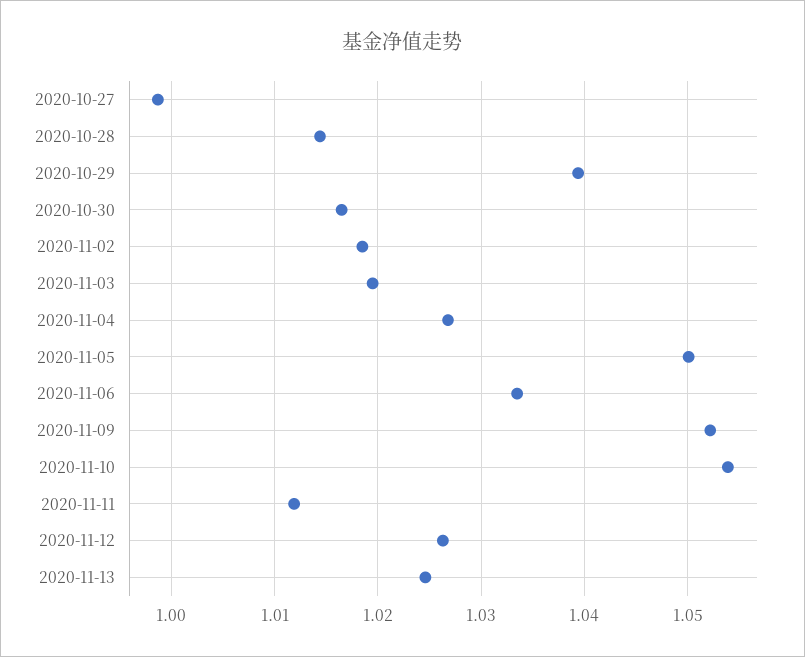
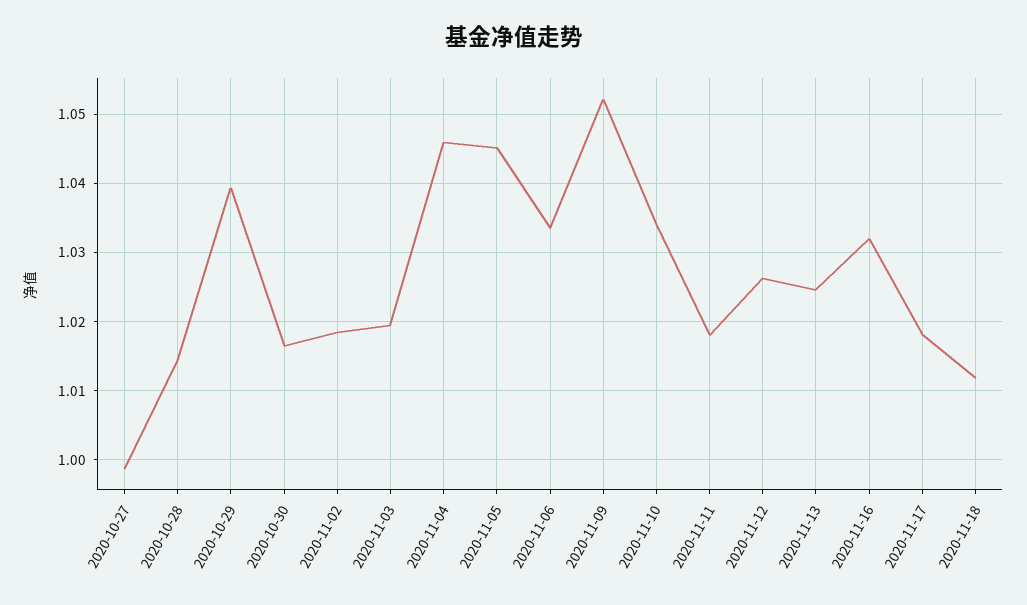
2020-11-04: 1.027 -> 1.046
2020-11-05: 1.05 -> 1.045
2020-11-10: 1.054 -> 1.034
2020-11-11: 1.012 -> 1.018
2020-11-16: none -> 1.032
2020-11-17: none -> 1.018
2020-11-18: none -> 1.012

